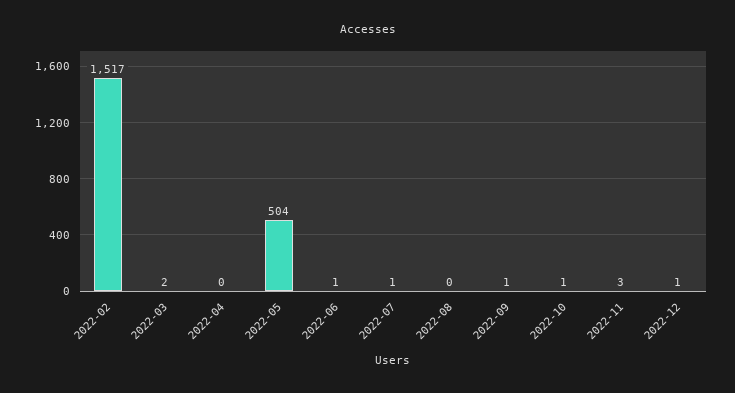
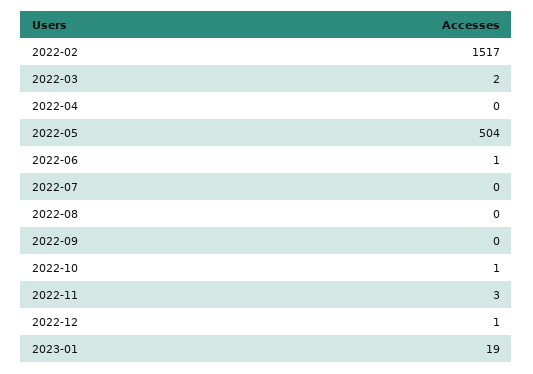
2022-07: 1 -> 0
2022-09: 1 -> 0
2023-01: none -> 19

